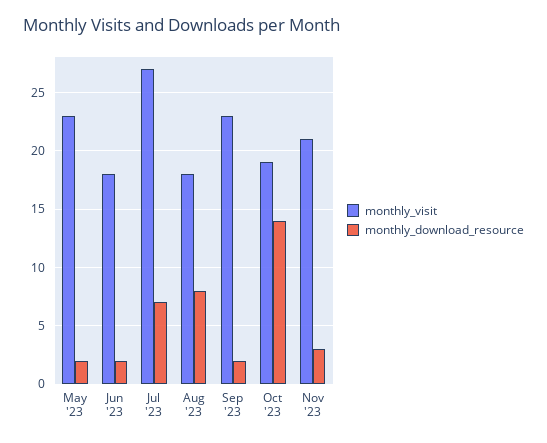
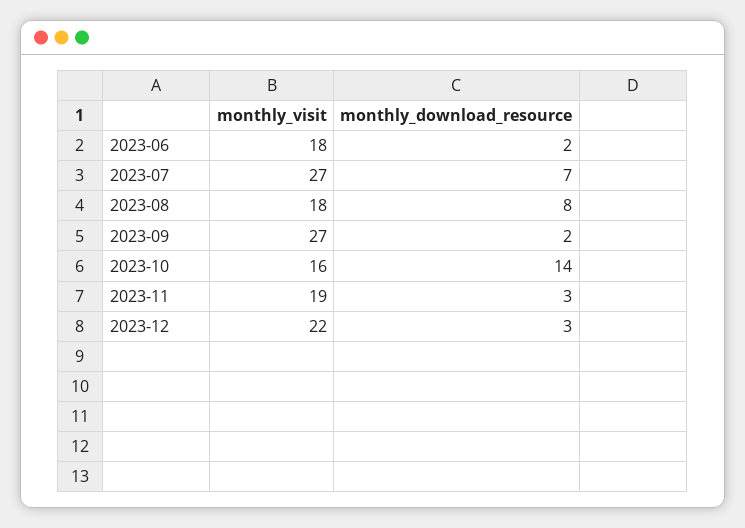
monthly_visit, May '23: 23 -> none
monthly_download_resource, May '23: 2 -> none
monthly_visit, Sep '23: 23 -> 27
monthly_visit, Oct '23: 19 -> 16
monthly_visit, Nov '23: 21 -> 19
monthly_visit, 2023-12: none -> 22
monthly_download_resource, 2023-12: none -> 3

